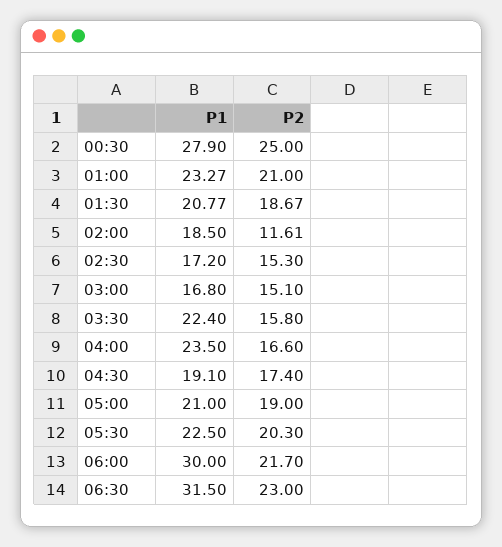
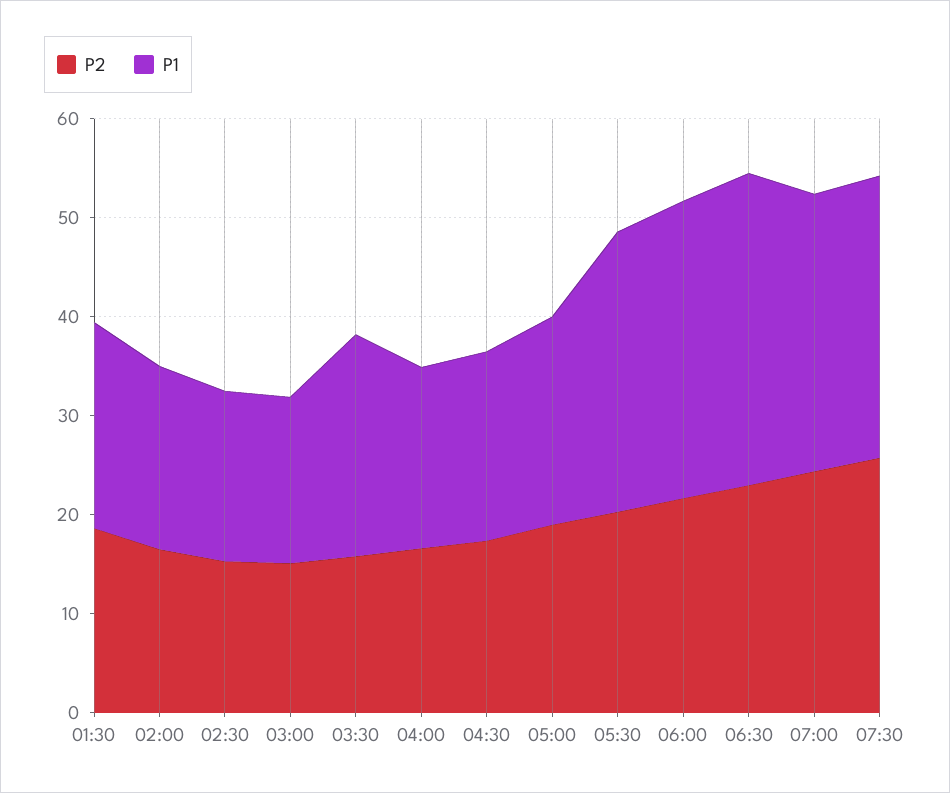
P1, 00:30: 27.9 -> none
P2, 00:30: 25 -> none
P1, 01:00: 23.27 -> none
P2, 01:00: 21 -> none
P2, 02:00: 11.61 -> 16
P1, 04:00: 23.5 -> 18
P1, 05:30: 22.5 -> 28
P2, 07:00: none -> 24
P1, 07:00: none -> 28
P2, 07:30: none -> 26
P1, 07:30: none -> 28

